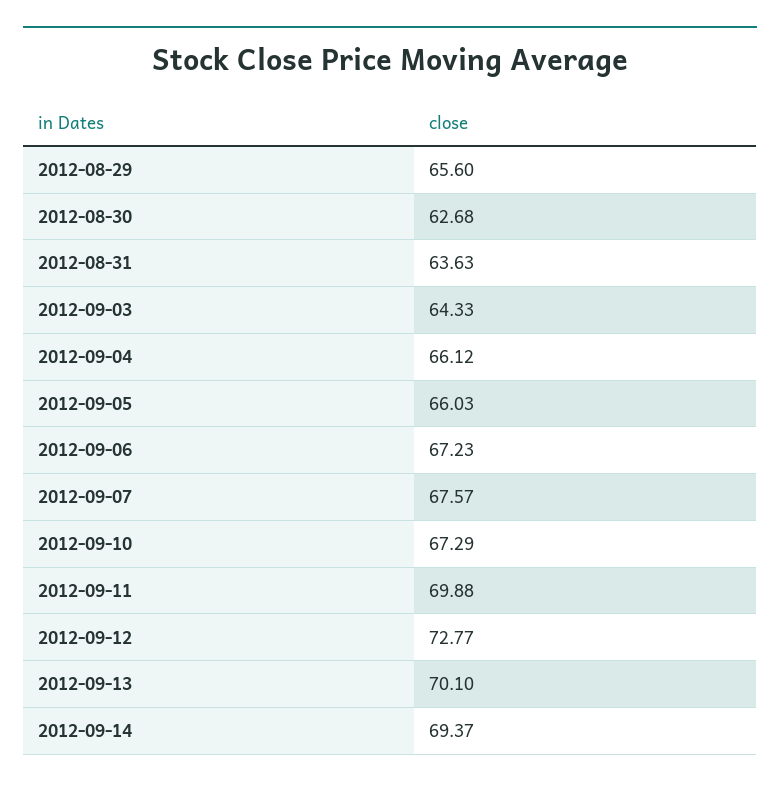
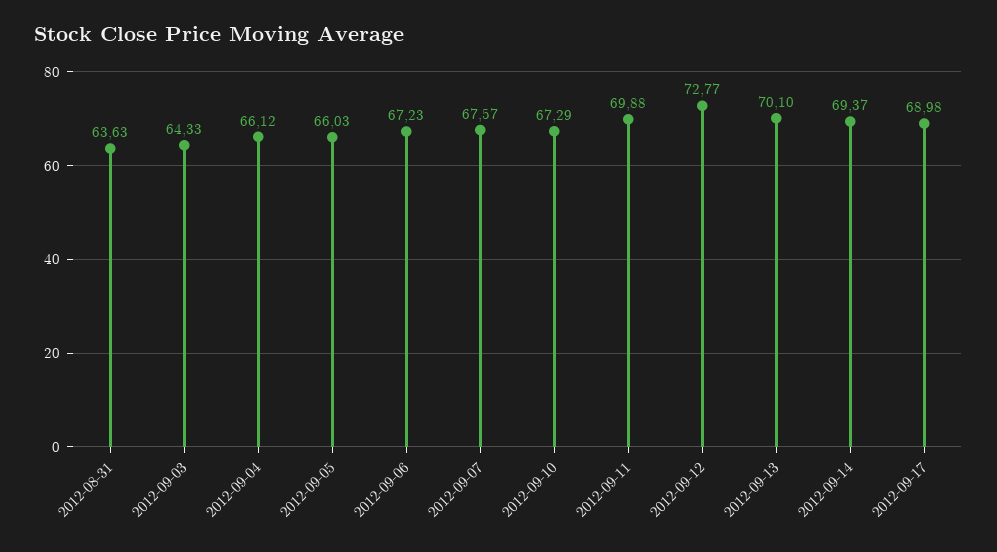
2012-08-29: 65.6 -> none
2012-08-30: 62.68 -> none
2012-09-17: none -> 68.98

